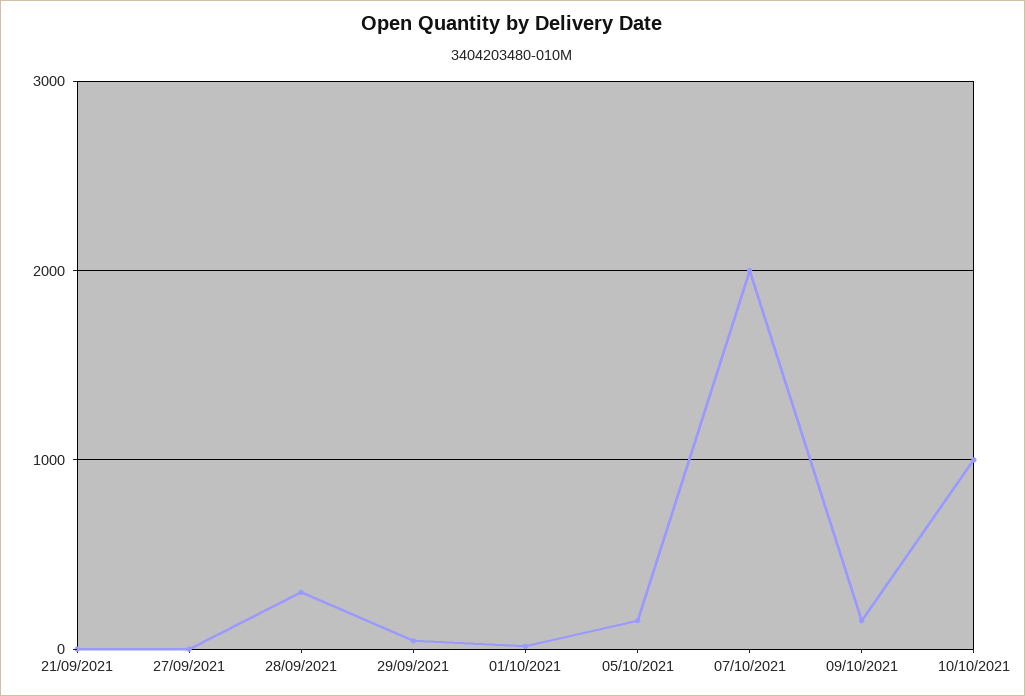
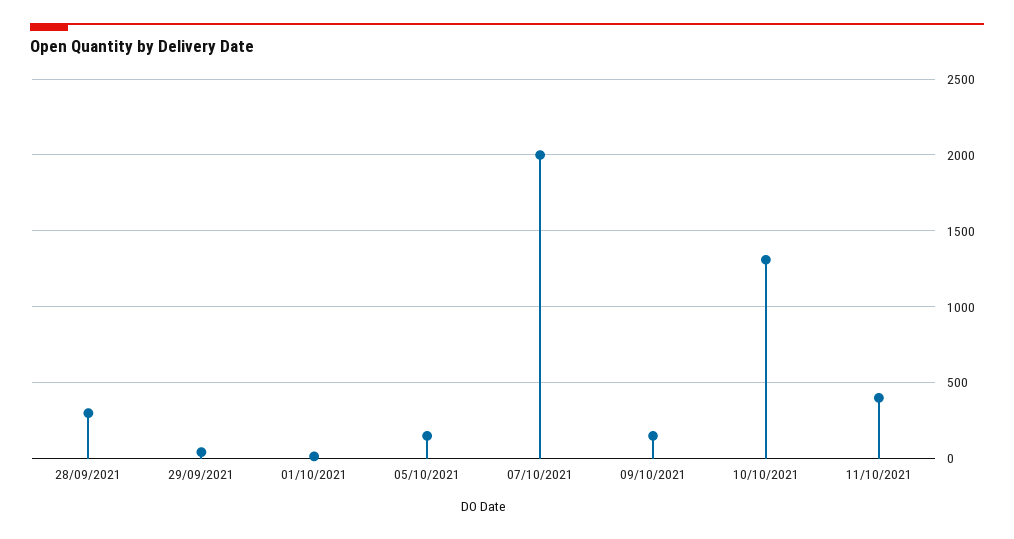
21/09/2021: 0 -> none
27/09/2021: 0 -> none
10/10/2021: 1000 -> 1300
11/10/2021: none -> 400

